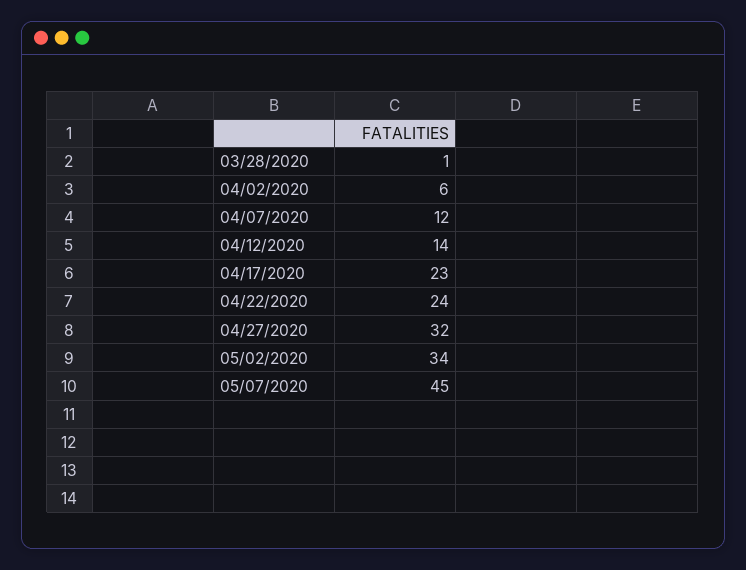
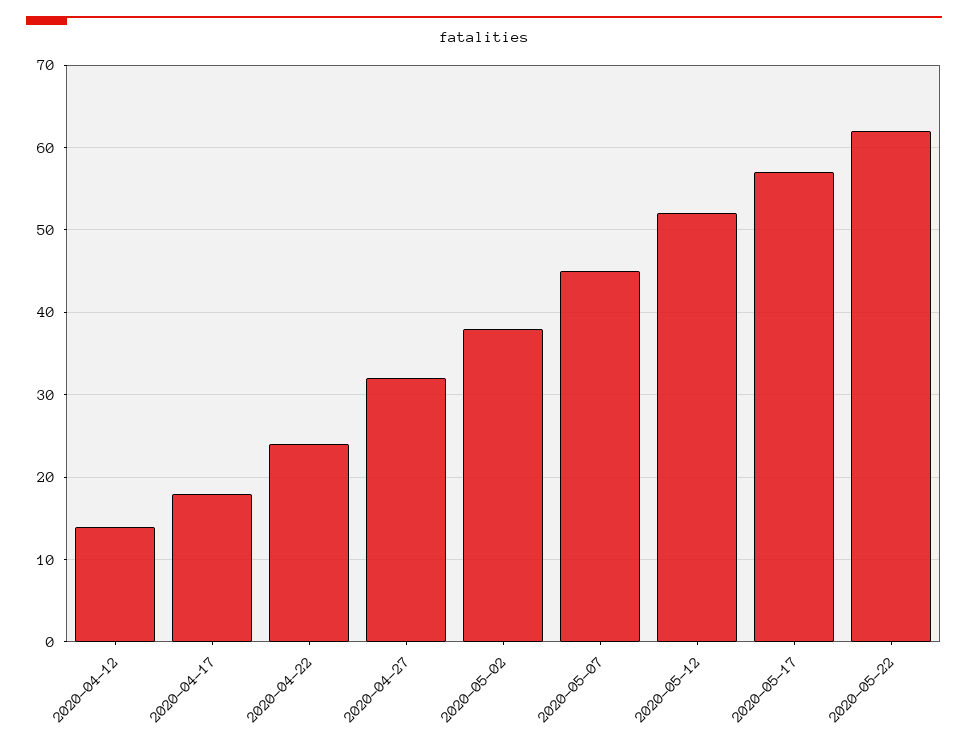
03/28/2020: 1 -> none
04/02/2020: 6 -> none
04/07/2020: 12 -> none
04/17/2020: 23 -> 18
05/02/2020: 34 -> 38
2020-05-12: none -> 52
2020-05-17: none -> 57
2020-05-22: none -> 62

